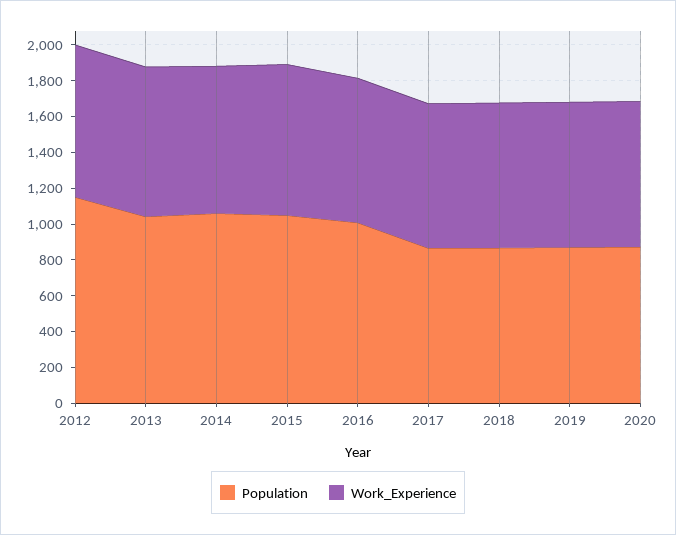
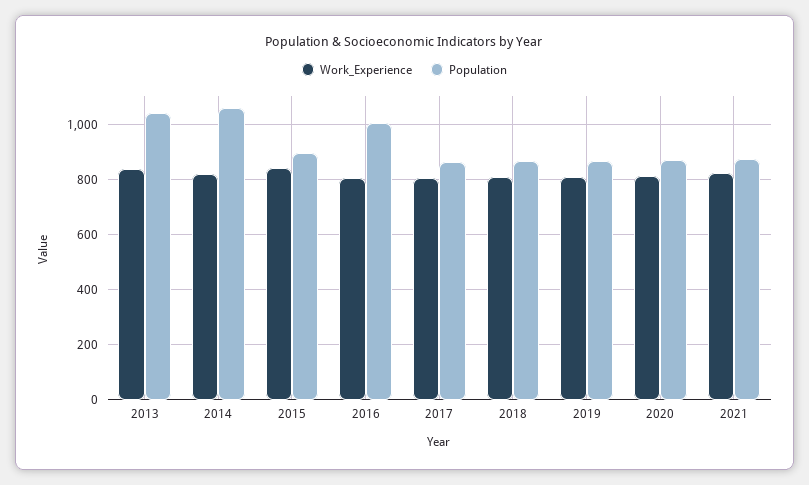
Population, 2012: 1150 -> none
Work_Experience, 2012: 850 -> none
Population, 2015: 1050 -> 900
Work_Experience, 2021: none -> 825
Population, 2021: none -> 875

